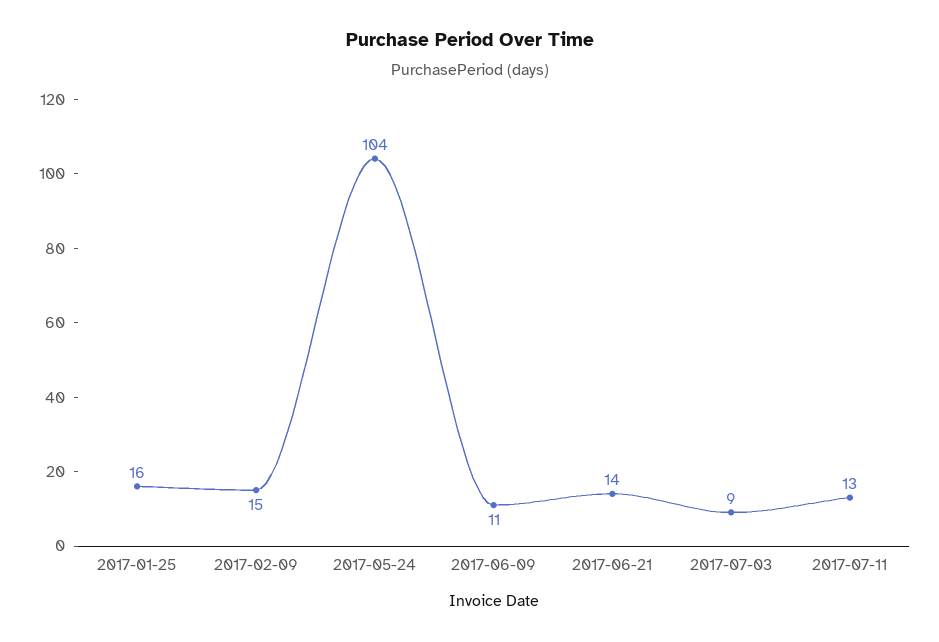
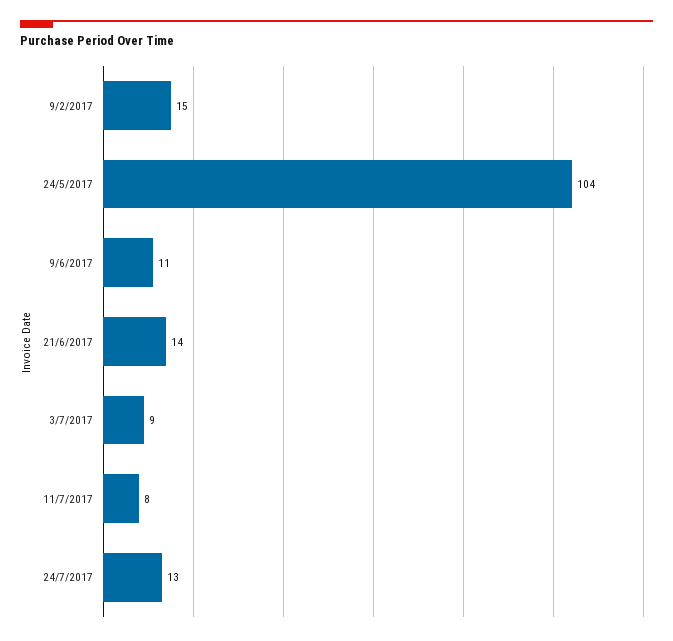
2017-01-25: 16 -> none
2017-07-11: 13 -> 8
24/7/2017: none -> 13

